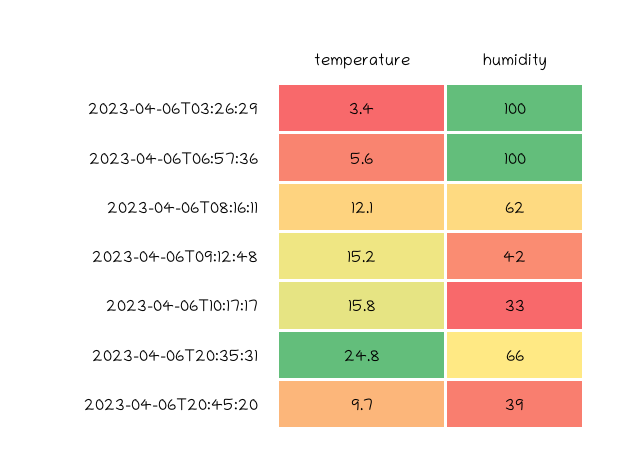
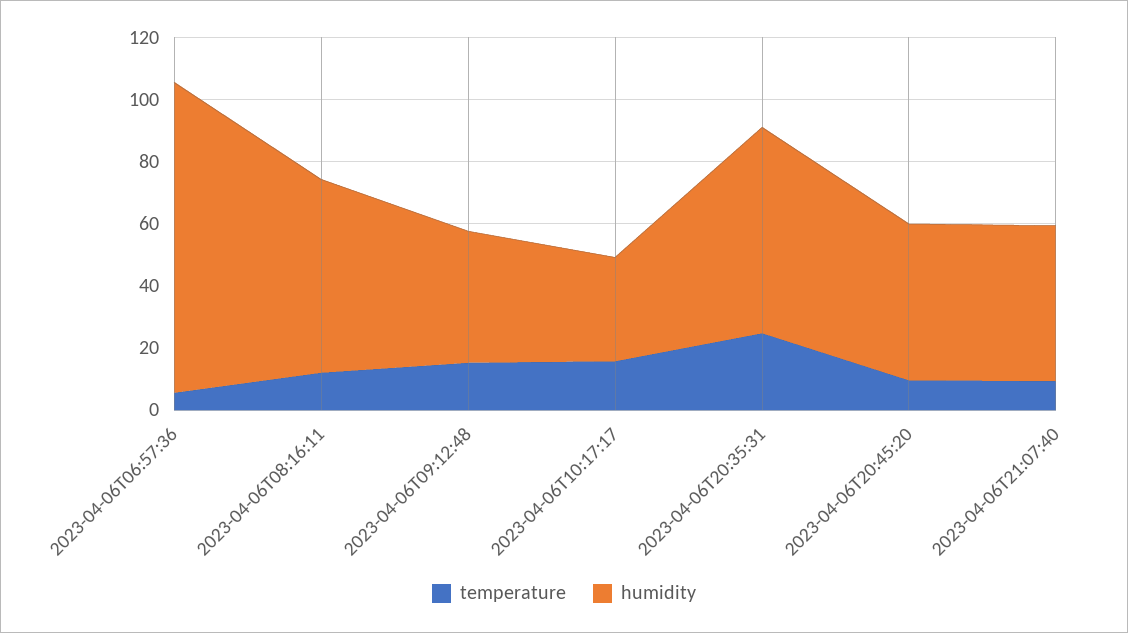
temperature, 2023-04-06T03:26:29: 3.4 -> none
humidity, 2023-04-06T03:26:29: 100 -> none
humidity, 2023-04-06T20:45:20: 39 -> 50
temperature, 2023-04-06T21:07:40: none -> 10
humidity, 2023-04-06T21:07:40: none -> 50

